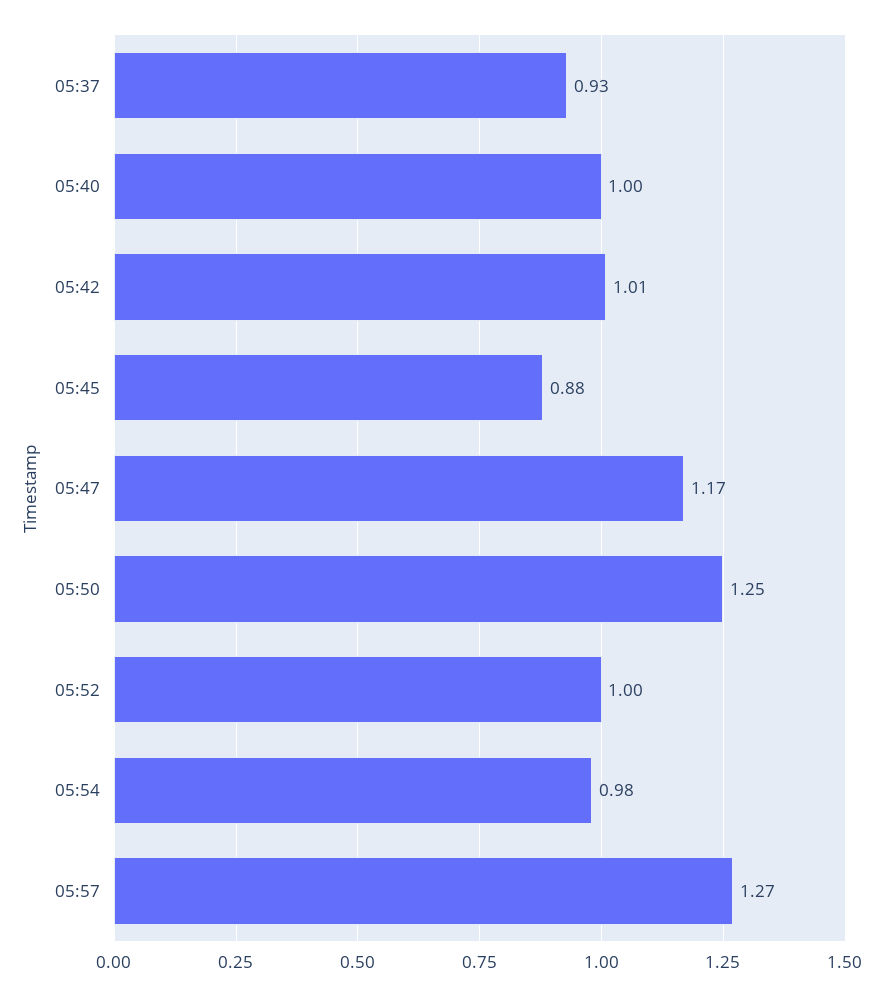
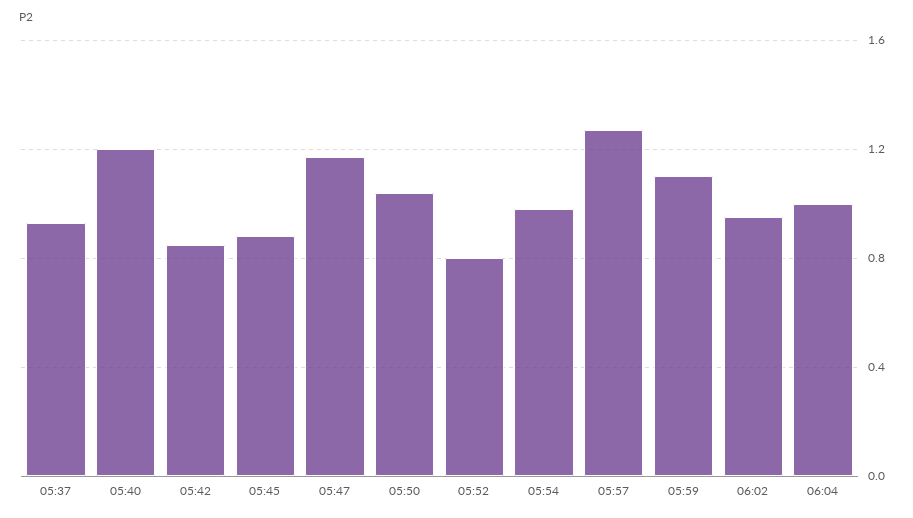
05:40: 1 -> 1.2
05:42: 1.01 -> 0.85
05:50: 1.25 -> 1.05
05:52: 1 -> 0.8
05:59: none -> 1.1
06:02: none -> 0.95
06:04: none -> 1

